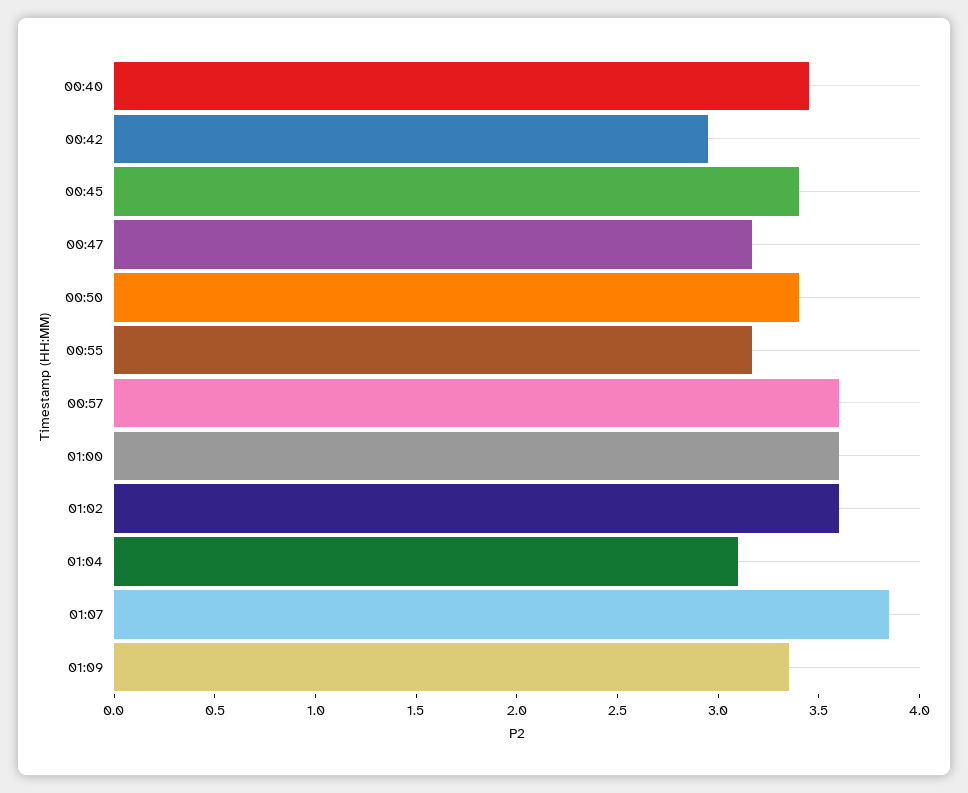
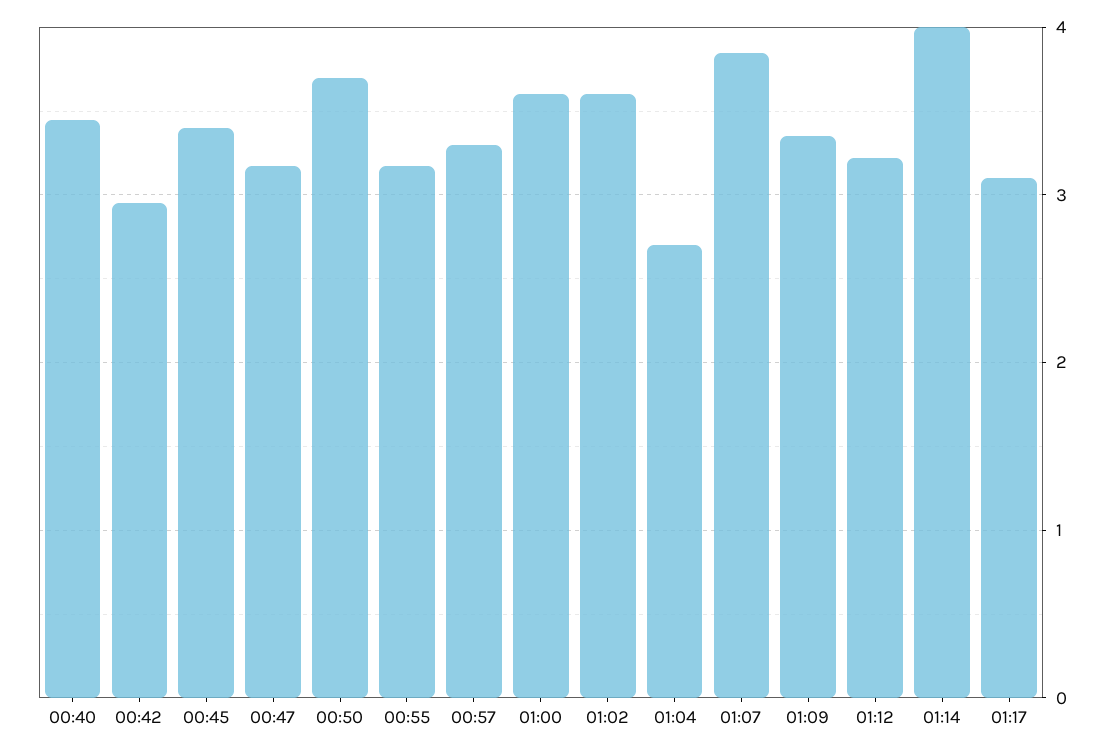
00:50: 3.4 -> 3.7
00:57: 3.6 -> 3.3
01:04: 3.1 -> 2.7
01:12: none -> 3.2
01:14: none -> 4
01:17: none -> 3.1

